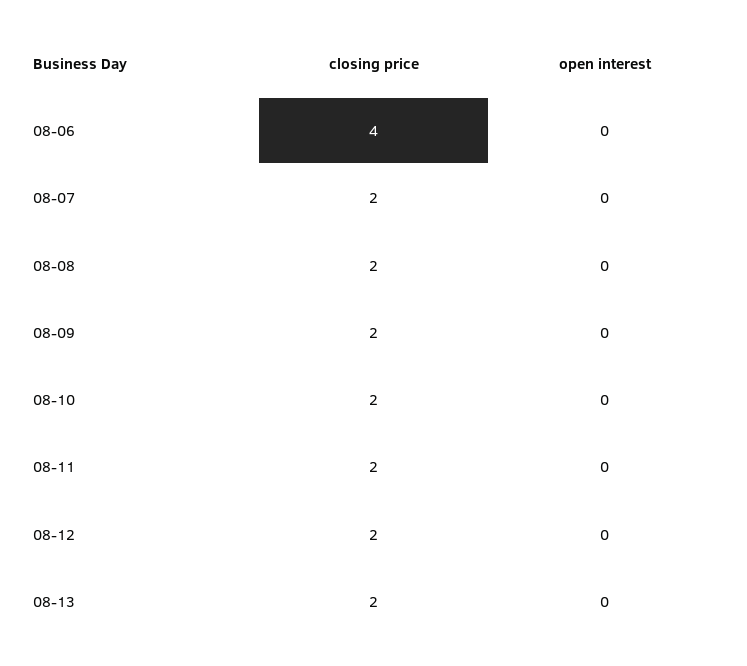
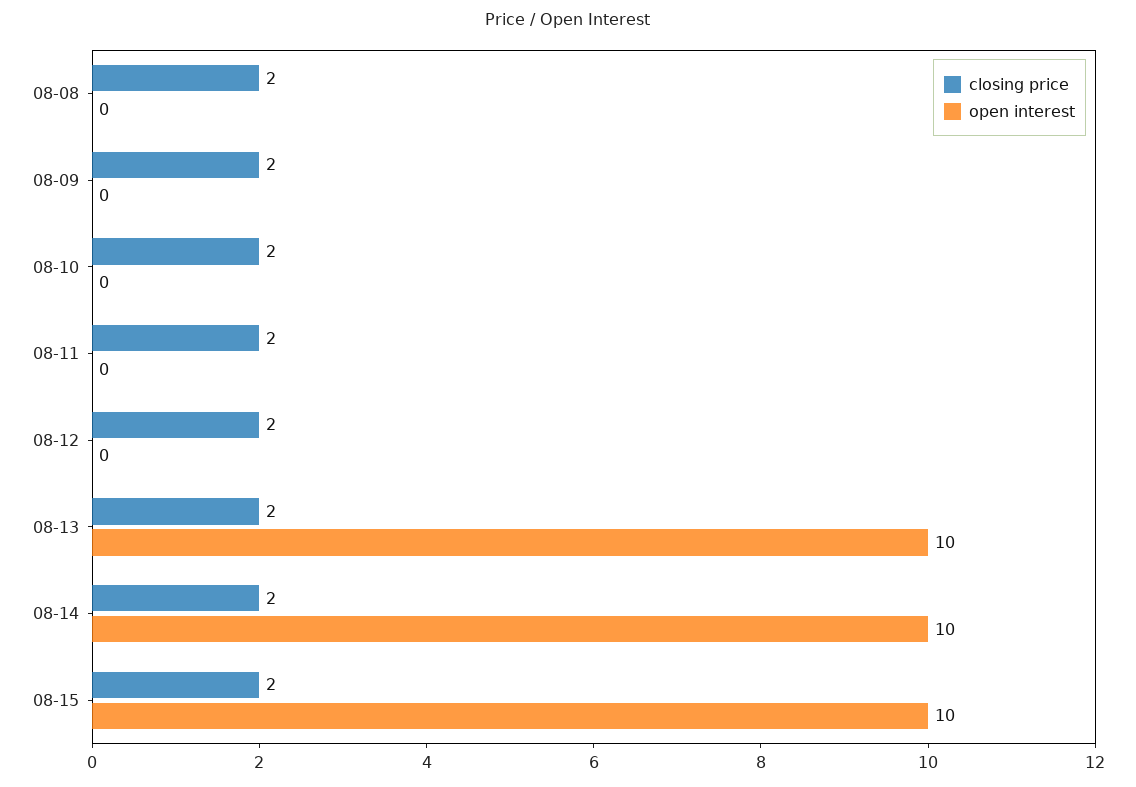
closing price, 08-06: 4 -> none
open interest, 08-06: 0 -> none
closing price, 08-07: 2 -> none
open interest, 08-07: 0 -> none
open interest, 08-13: 0 -> 10
closing price, 08-14: none -> 2
open interest, 08-14: none -> 10
closing price, 08-15: none -> 2
open interest, 08-15: none -> 10

